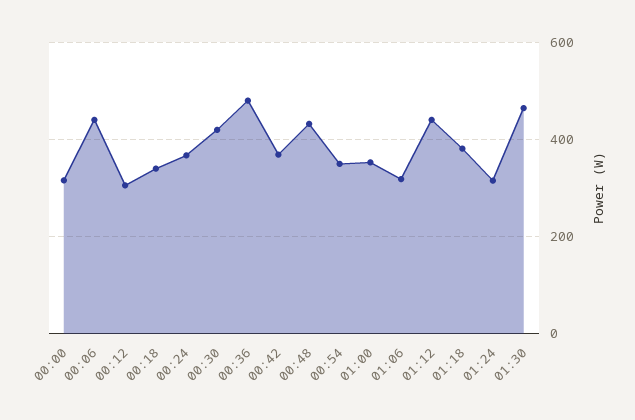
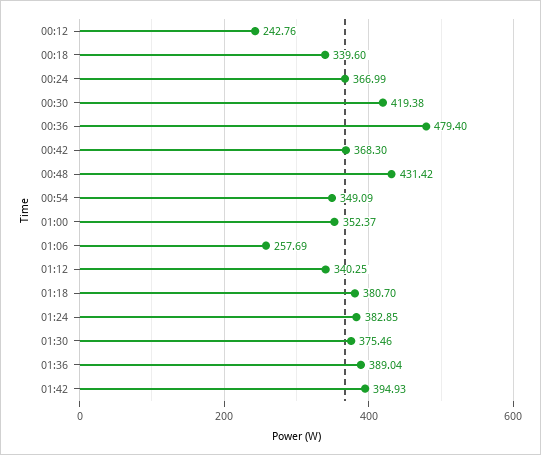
00:00: 320 -> none
00:06: 440 -> none
00:12: 300 -> 242.76
01:06: 320 -> 257.69
01:12: 440 -> 340.25
01:24: 320 -> 382.85
01:30: 460 -> 375.46
01:36: none -> 389.04
01:42: none -> 394.93

